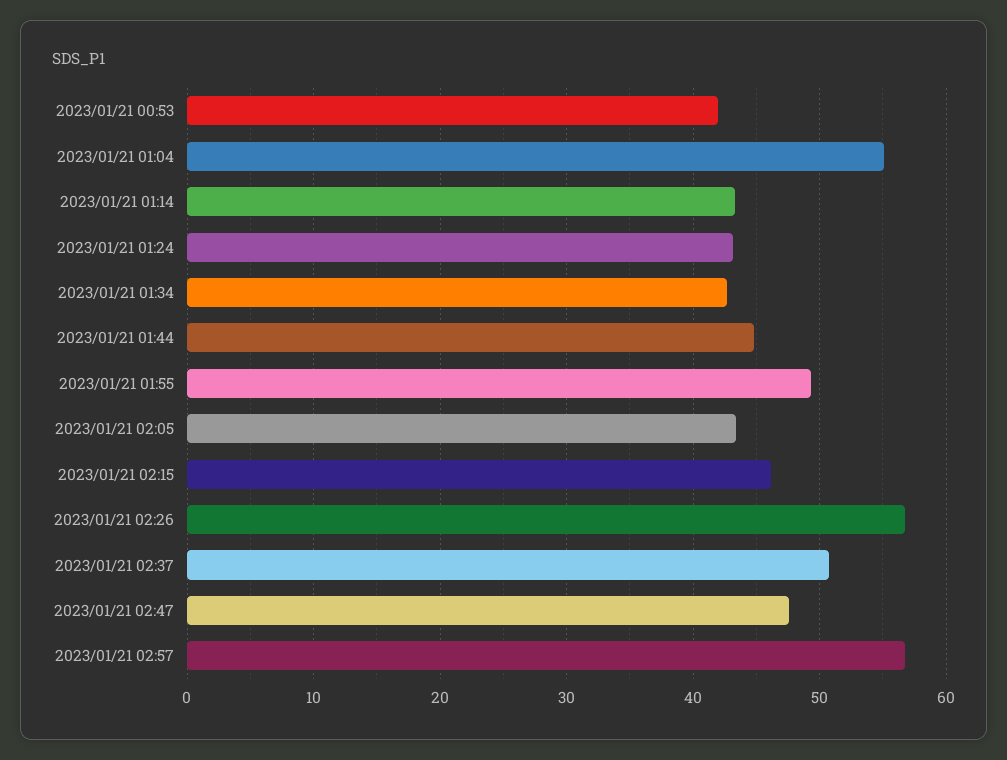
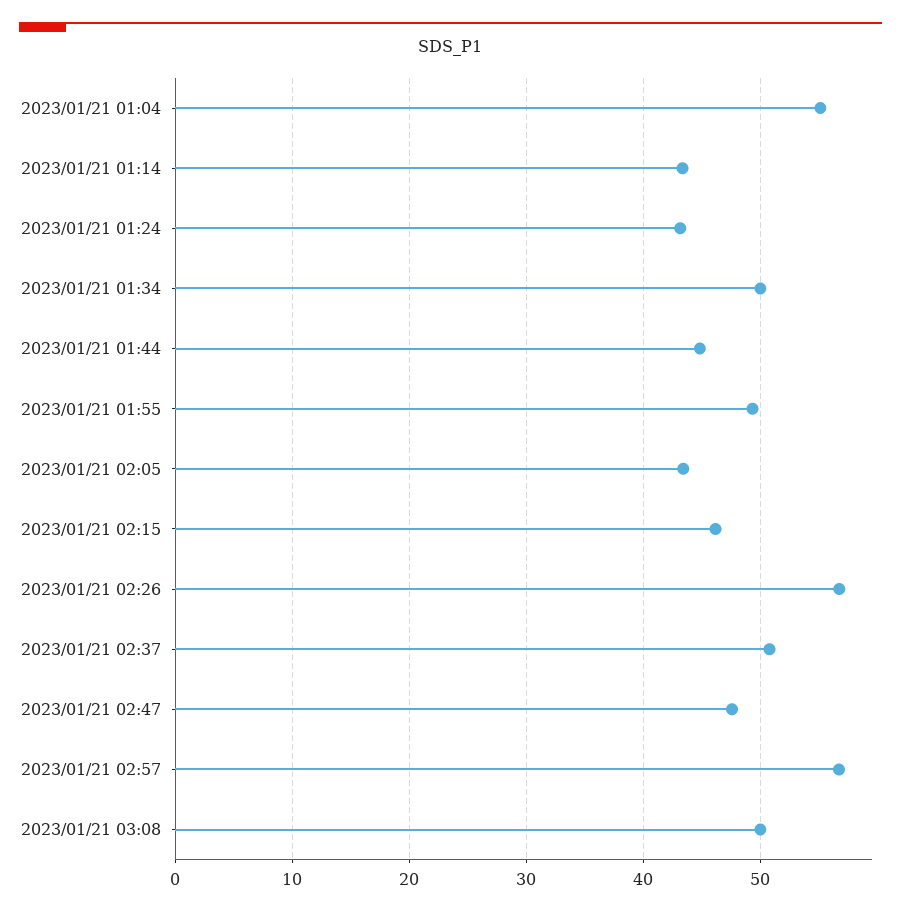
2023/01/21 00:53: 42 -> none
2023/01/21 01:34: 43 -> 50
2023/01/21 03:08: none -> 50

